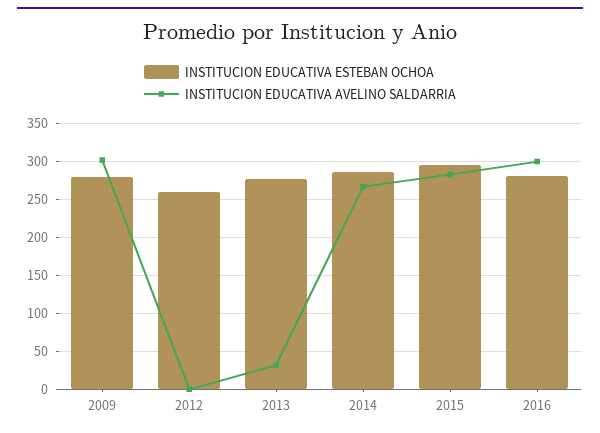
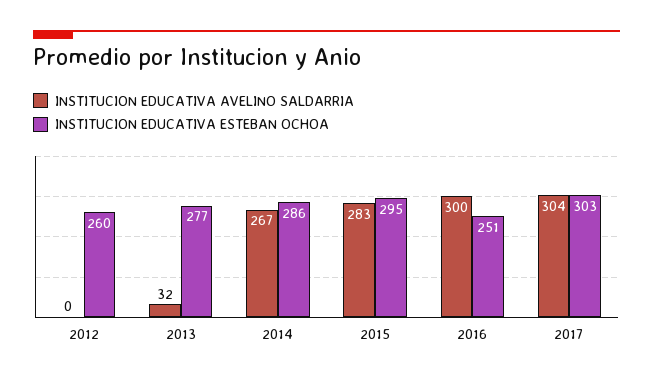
INSTITUCION EDUCATIVA ESTEBAN OCHOA, 2009: 280 -> none
INSTITUCION EDUCATIVA AVELINO SALDARRIA, 2009: 300 -> none
INSTITUCION EDUCATIVA ESTEBAN OCHOA, 2016: 280 -> 251
INSTITUCION EDUCATIVA AVELINO SALDARRIA, 2017: none -> 304
INSTITUCION EDUCATIVA ESTEBAN OCHOA, 2017: none -> 303

